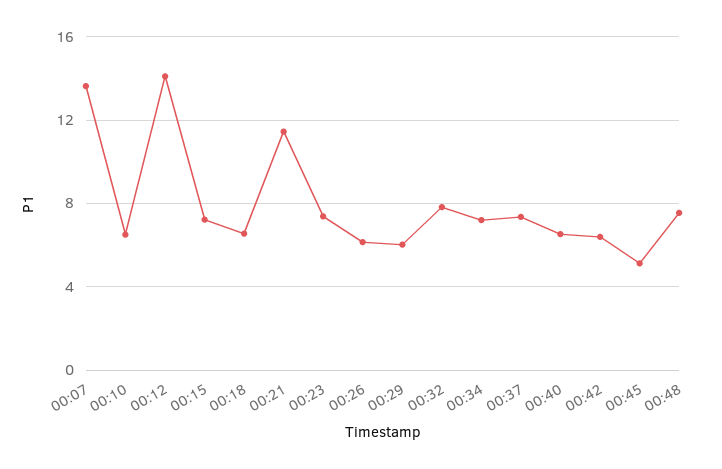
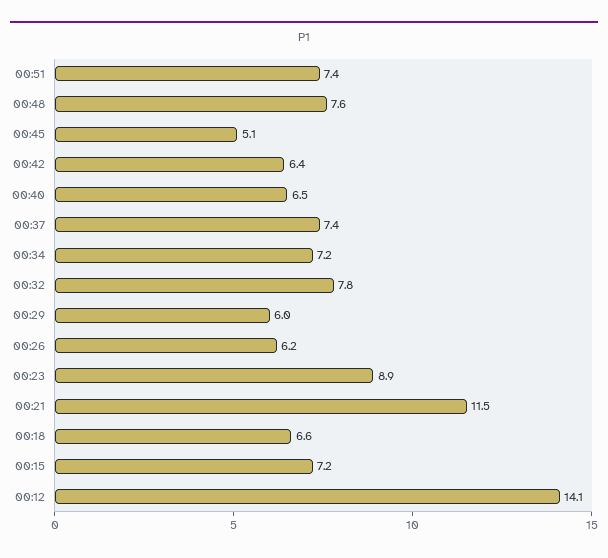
00:07: 13.5 -> none
00:10: 6.5 -> none
00:23: 7.5 -> 8.9
00:51: none -> 7.4

